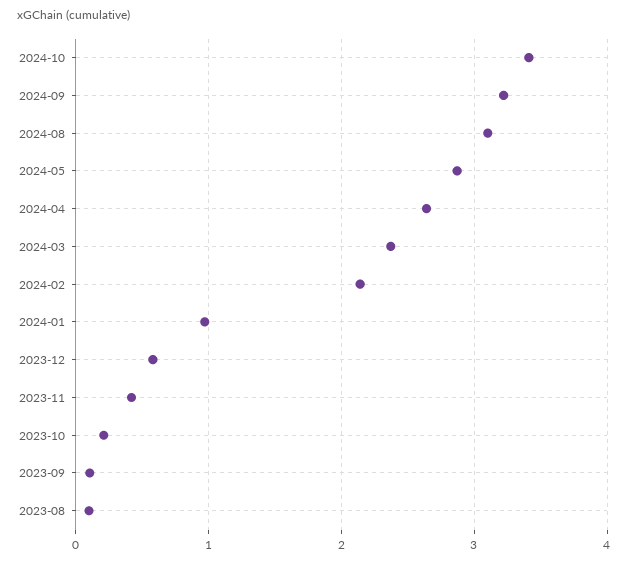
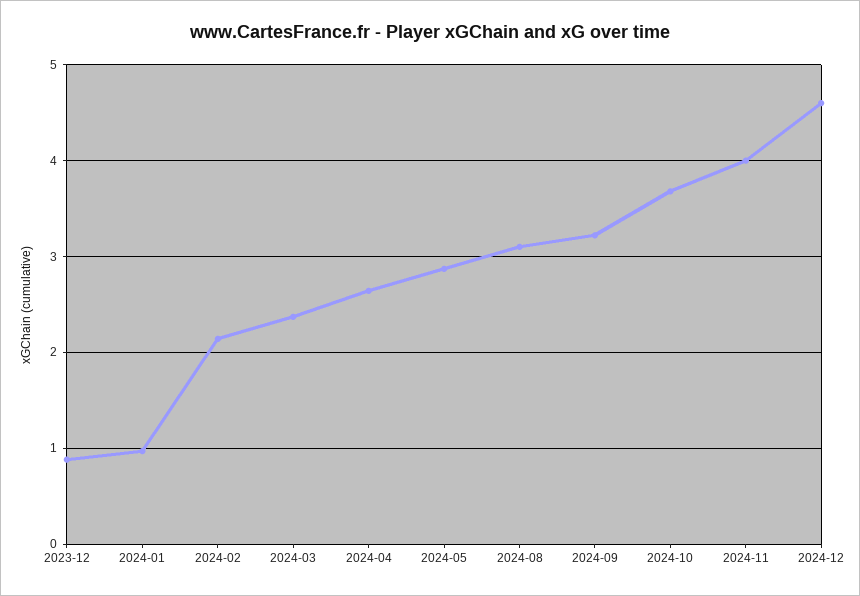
2024-10: 3.4 -> 3.7
2023-12: 0.6 -> 0.9
2023-11: 0.4 -> none
2023-10: 0.2 -> none
2023-09: 0.1 -> none
2023-08: 0.1 -> none
2024-11: none -> 4
2024-12: none -> 4.6

